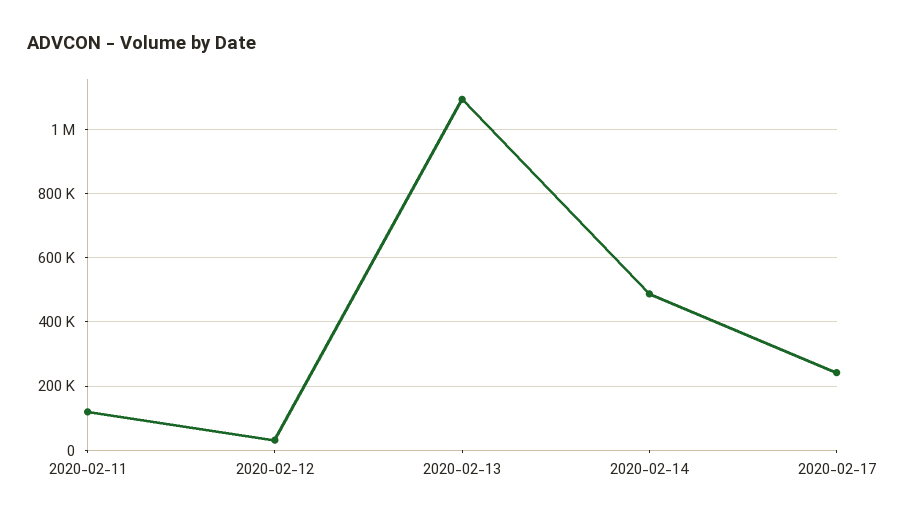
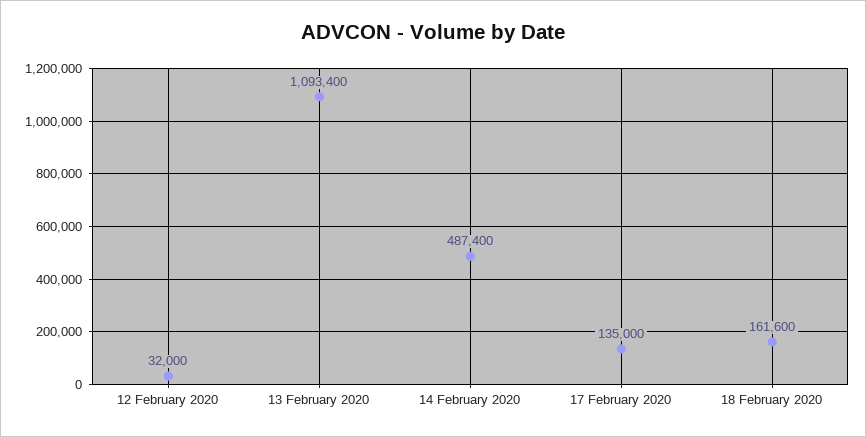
2020-02-11: 120000 -> none
2020-02-17: 240000 -> 135000
18 February 2020: none -> 161600

